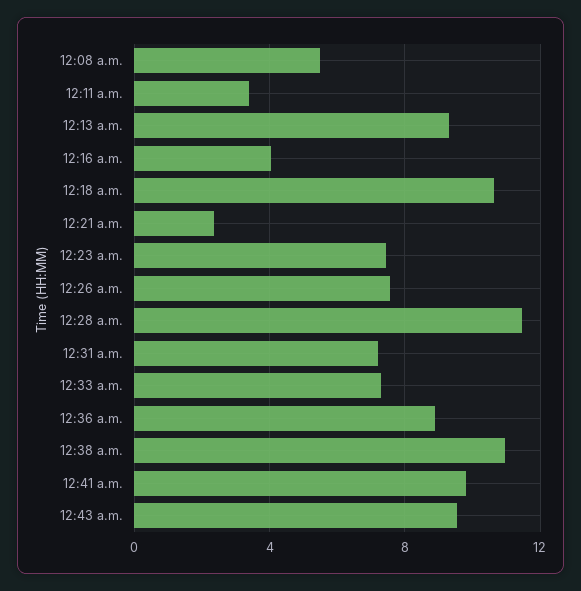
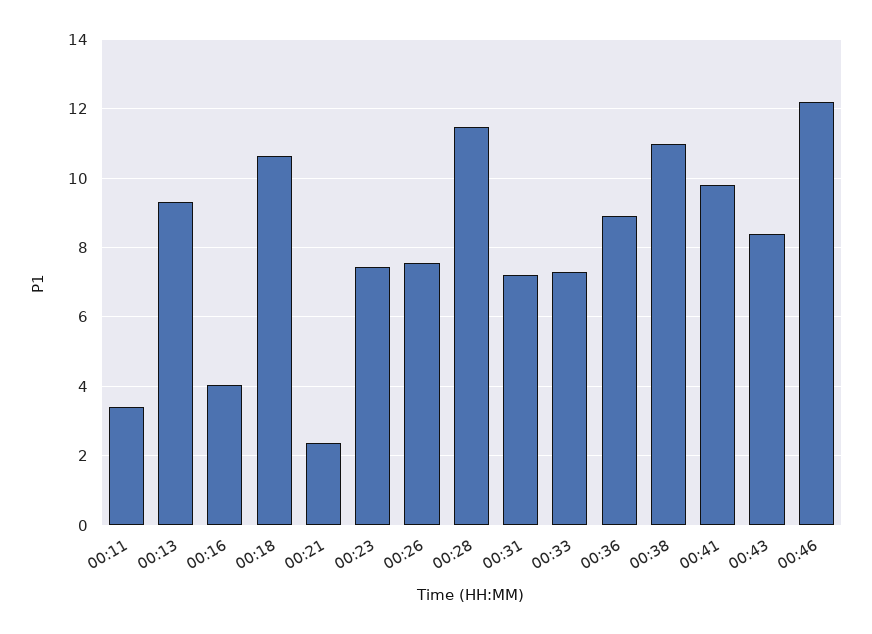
12:08 a.m.: 5.5 -> none
12:43 a.m.: 9.5 -> 8.4
00:46: none -> 12.2

